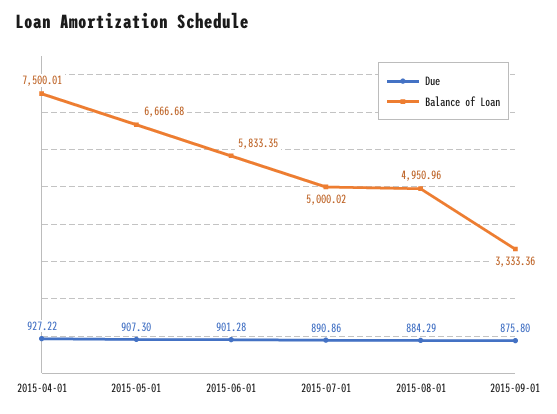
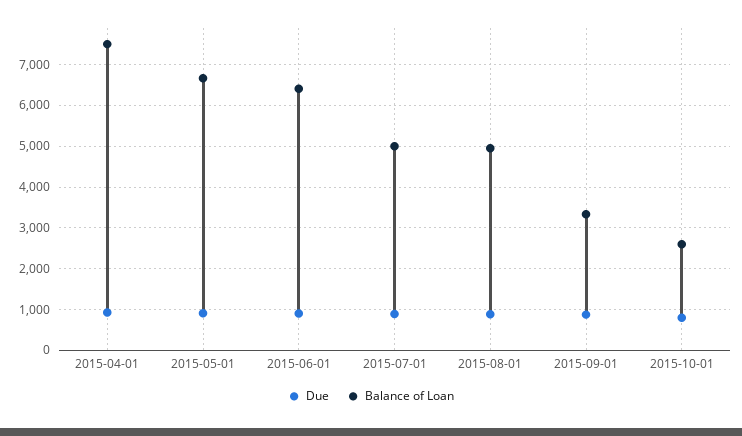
Balance of Loan, 2015-06-01: 5833.35 -> 6400
Due, 2015-10-01: none -> 800
Balance of Loan, 2015-10-01: none -> 2600

